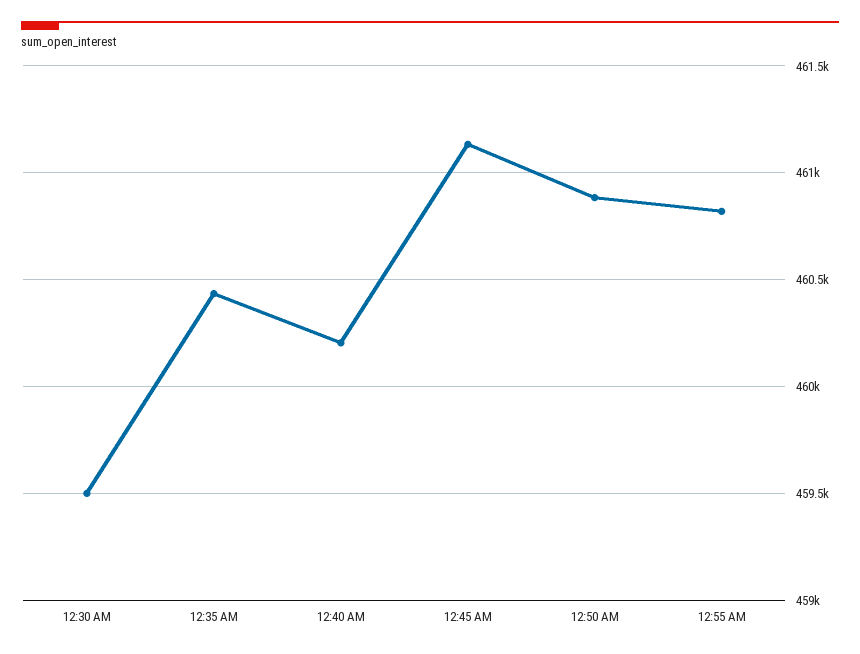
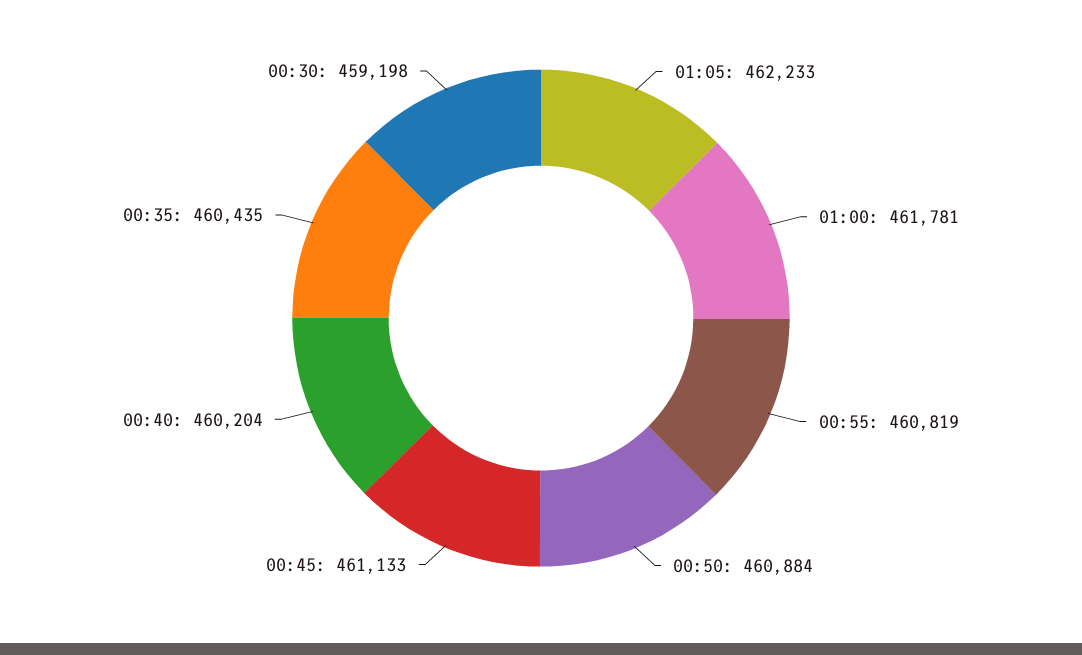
12:30 AM: 459500 -> 459198
01:05: none -> 462233
01:00: none -> 461781

